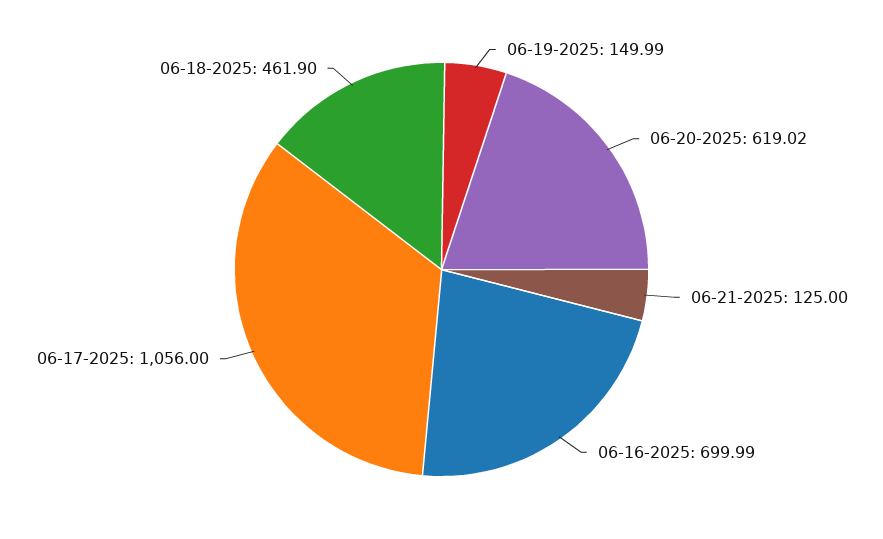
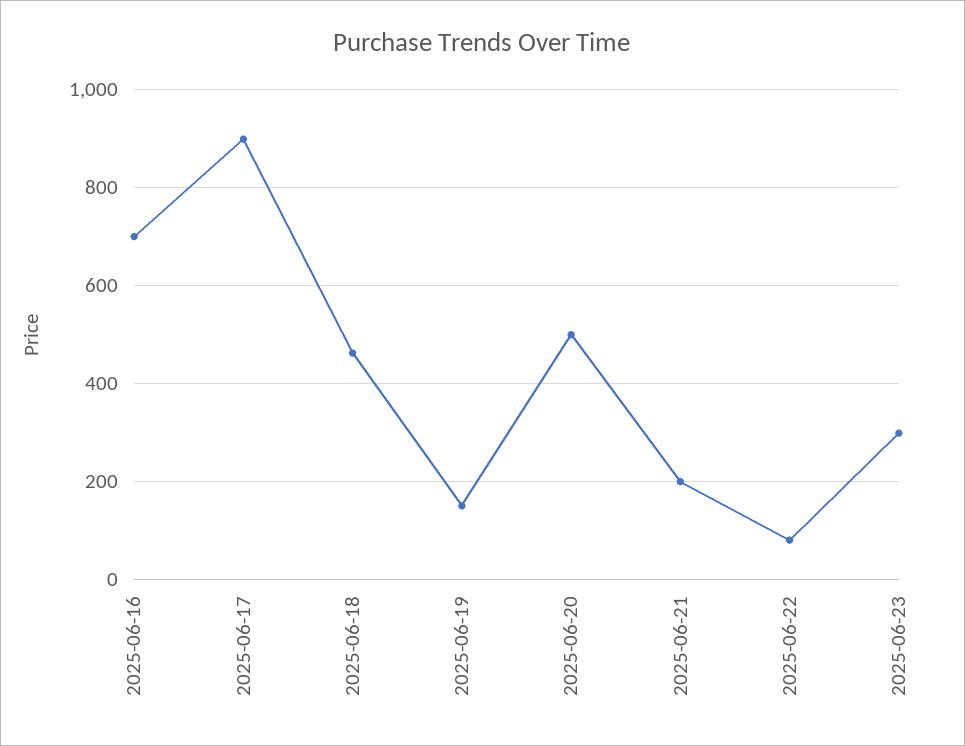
06-20-2025: 619.02 -> 500
06-21-2025: 125 -> 200
06-17-2025: 1056 -> 900
2025-06-22: none -> 80
2025-06-23: none -> 300

